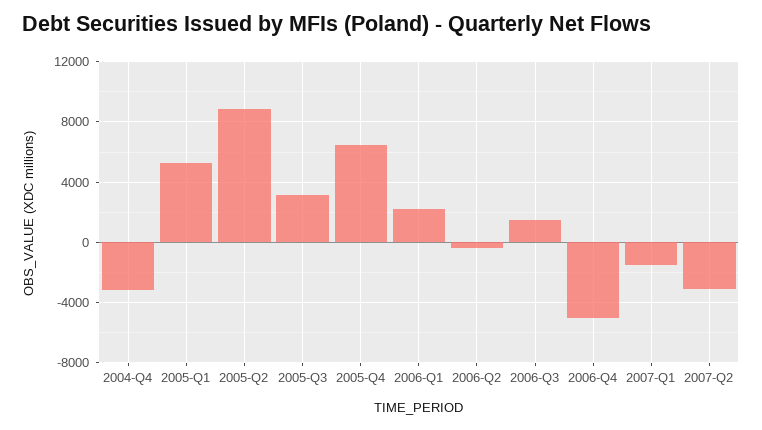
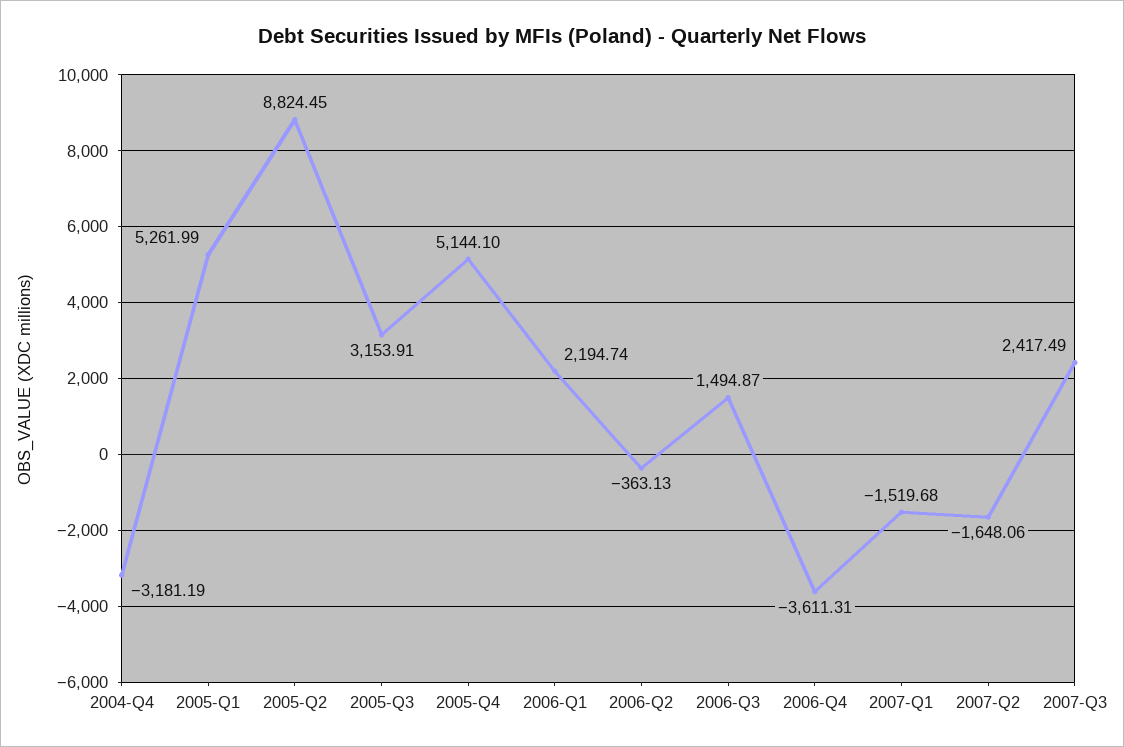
2005-Q4: 6500 -> 5144.1
2006-Q4: -5000 -> -3611.31
2007-Q2: -3000 -> -1648.06
2007-Q3: none -> 2417.49

